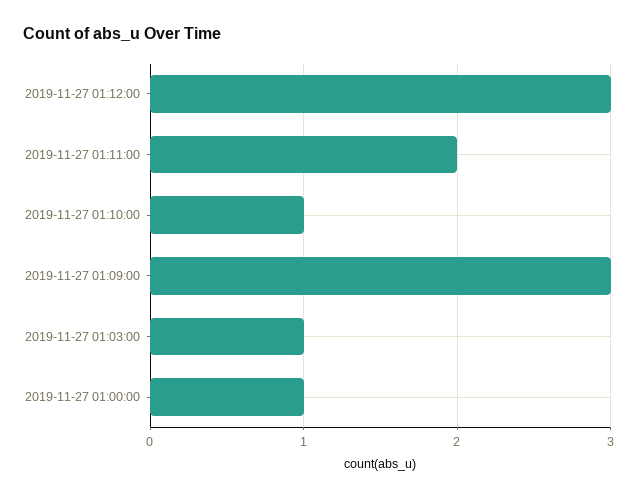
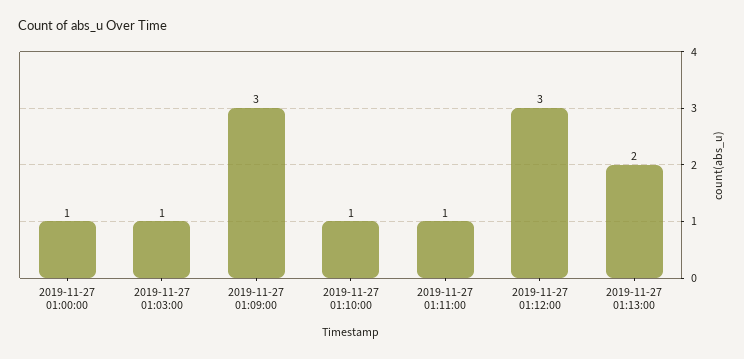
2019-11-27 01:11:00: 2 -> 1
2019-11-27 01:13:00: none -> 2

